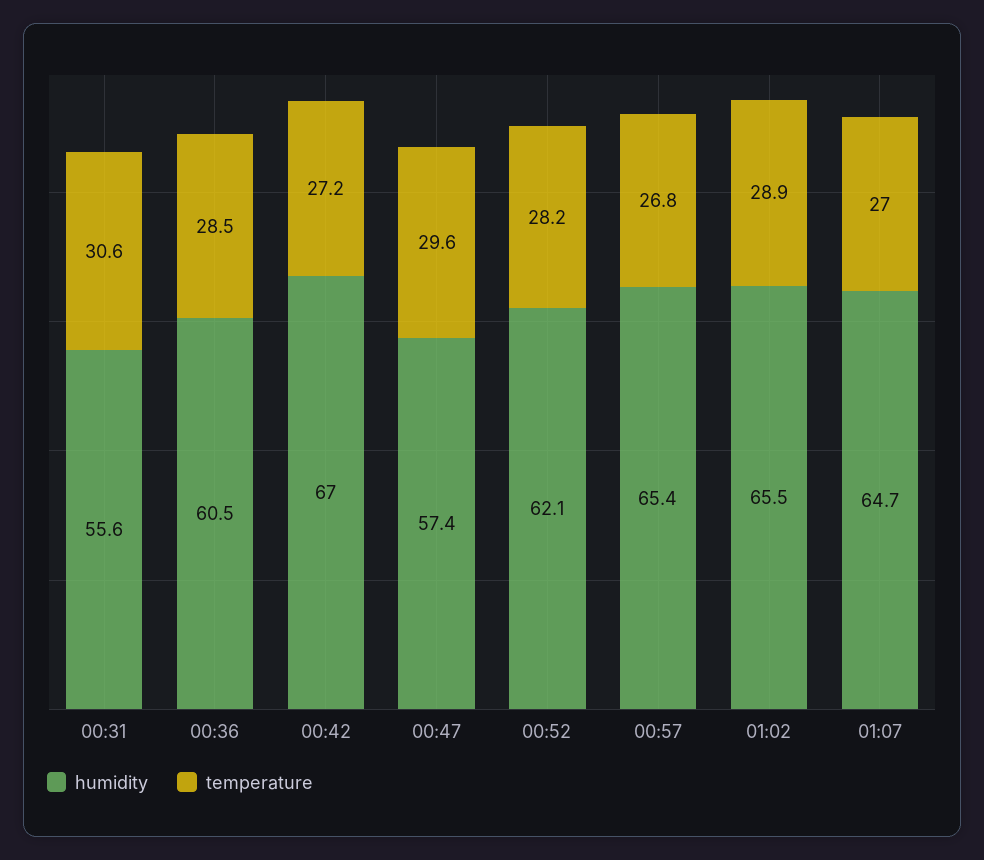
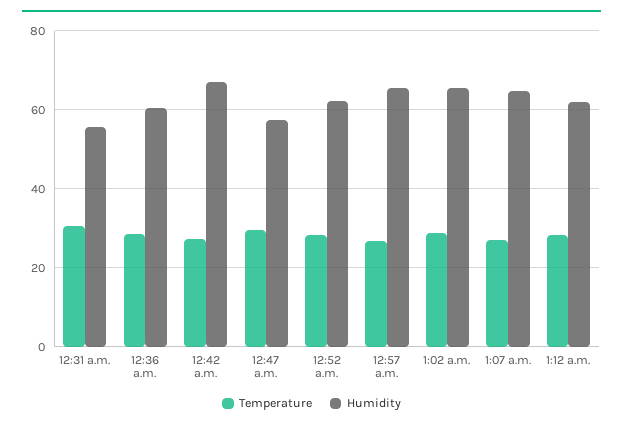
temperature, 1:12 a.m.: none -> 28
humidity, 1:12 a.m.: none -> 62

